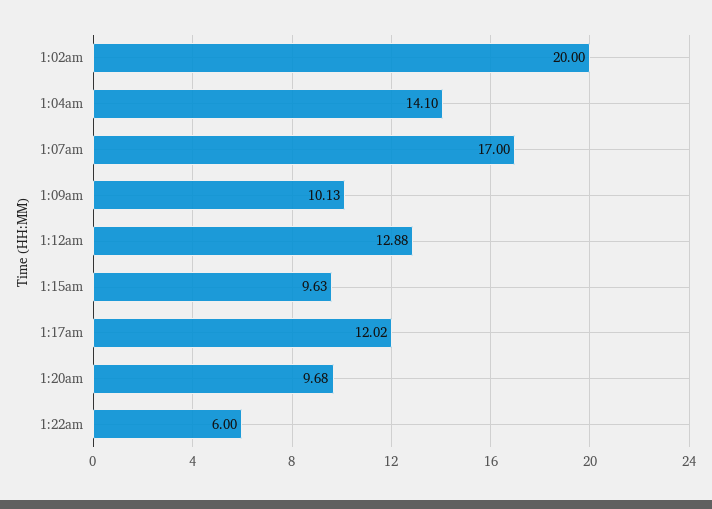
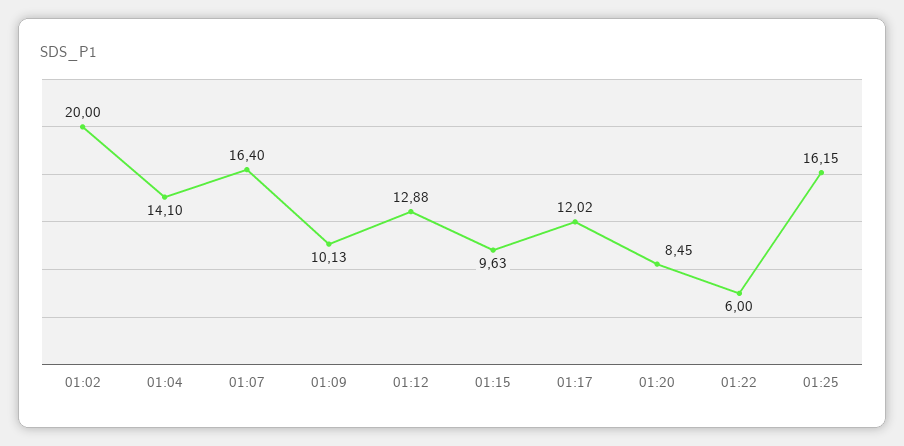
1:07am: 17 -> 16.4
1:20am: 9.68 -> 8.45
01:25: none -> 16.15

